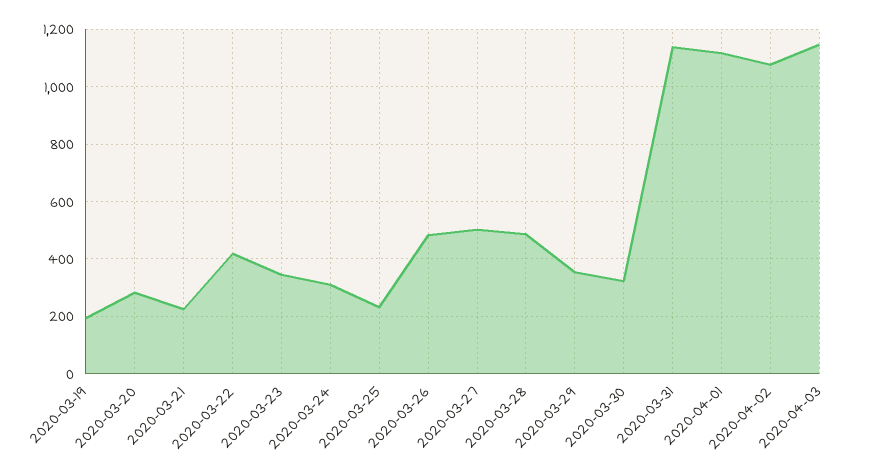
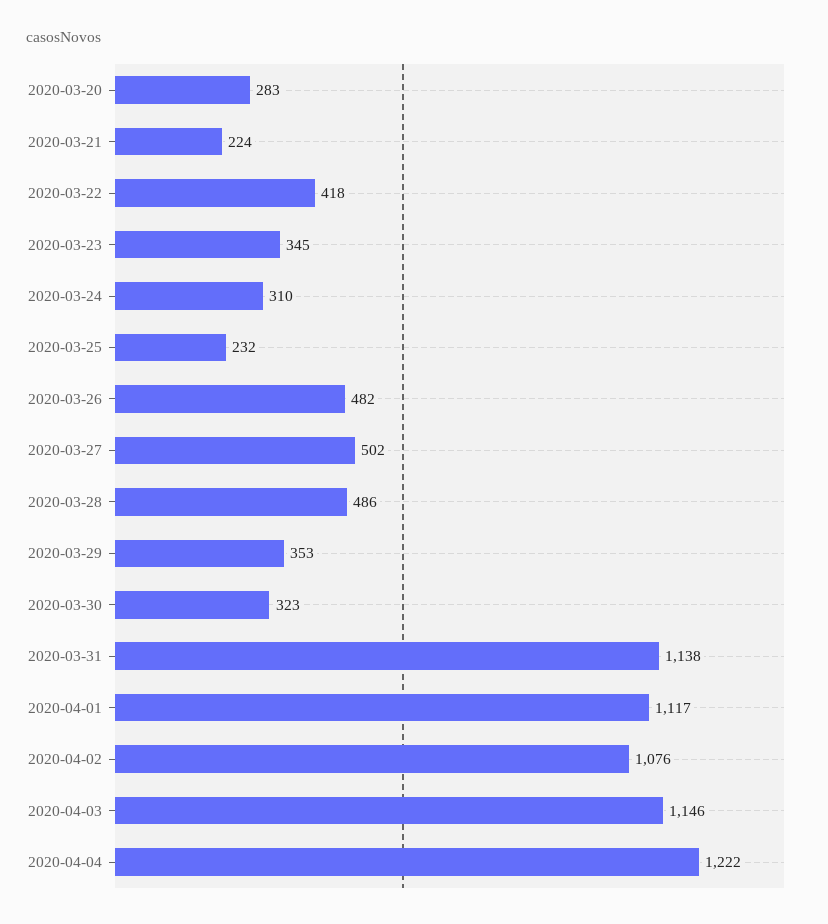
2020-03-19: 200 -> none
2020-04-04: none -> 1222

